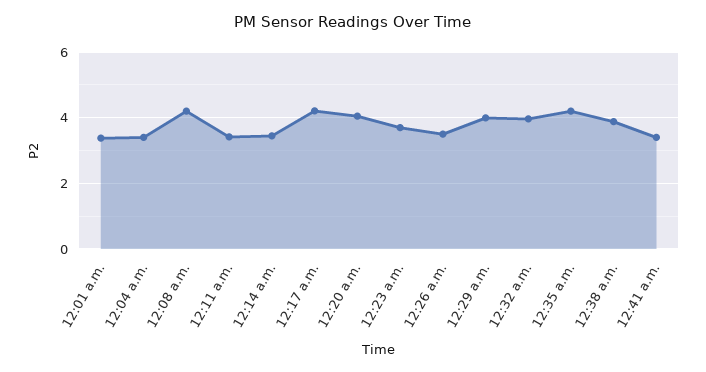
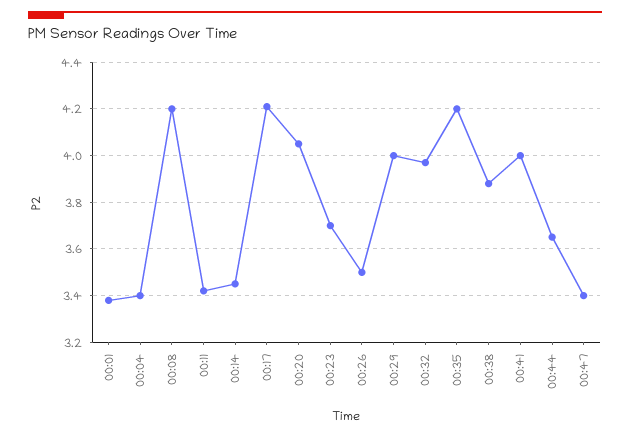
12:41 a.m.: 3.4 -> 4
00:44: none -> 3.65
00:47: none -> 3.4

